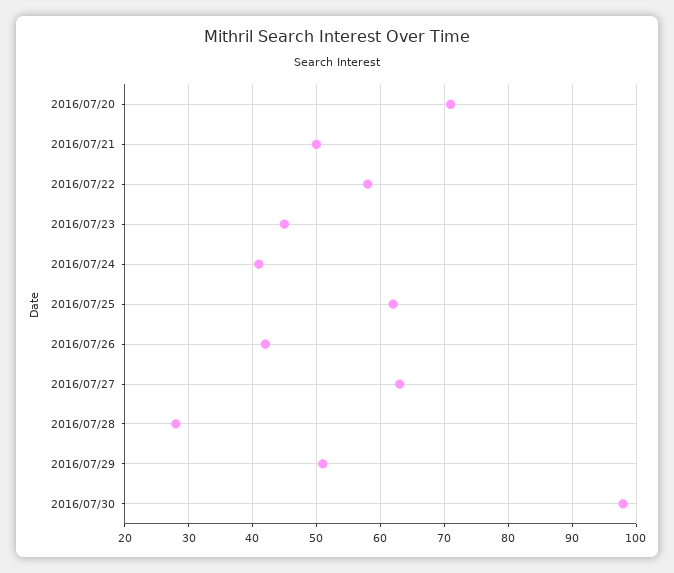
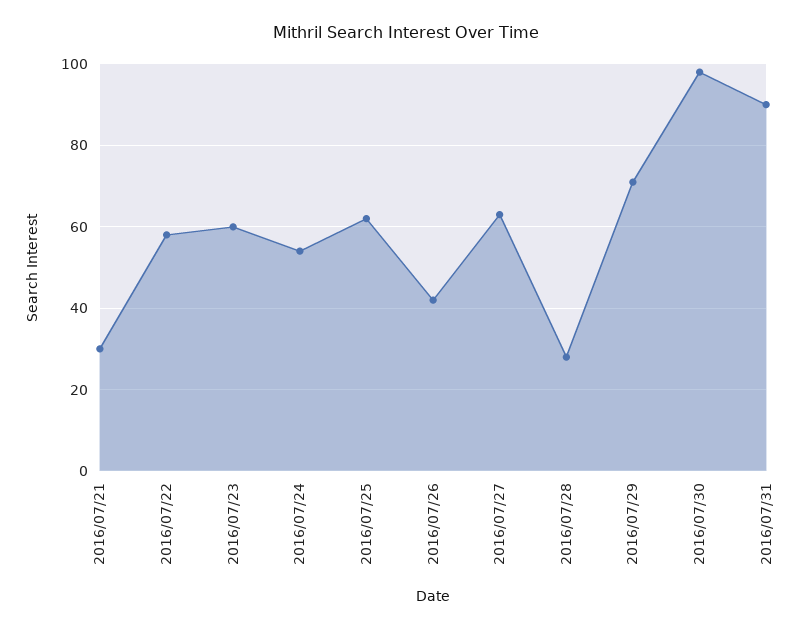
2016/07/20: 71 -> none
2016/07/21: 50 -> 30
2016/07/23: 45 -> 60
2016/07/24: 41 -> 55
2016/07/29: 51 -> 70
2016/07/31: none -> 90

